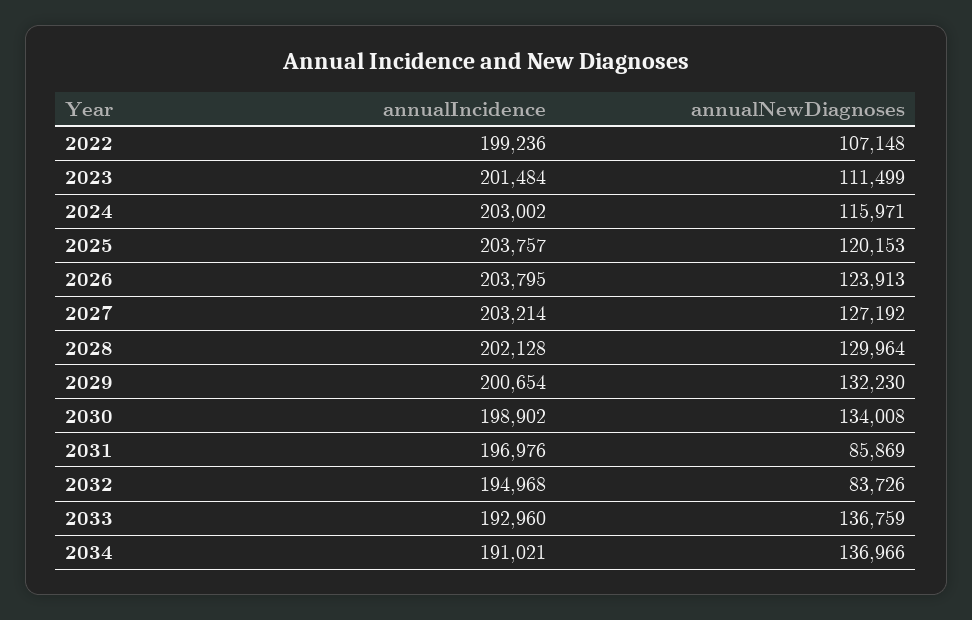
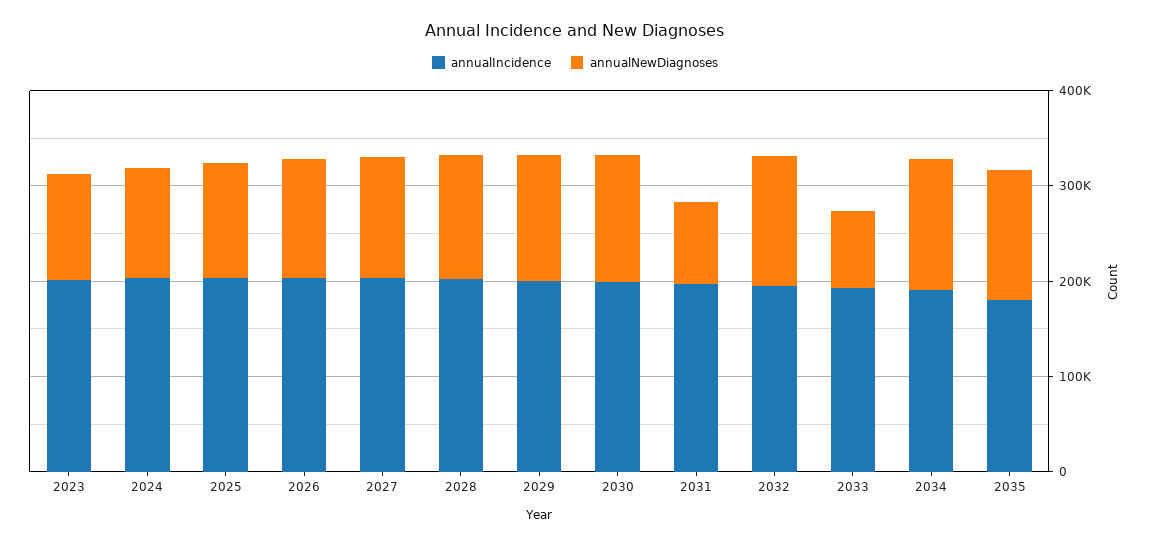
annualIncidence, 2022: 199236 -> none
annualNewDiagnoses, 2022: 107148 -> none
annualNewDiagnoses, 2032: 83726 -> 140000
annualNewDiagnoses, 2033: 136759 -> 80000
annualIncidence, 2035: none -> 180000
annualNewDiagnoses, 2035: none -> 140000

